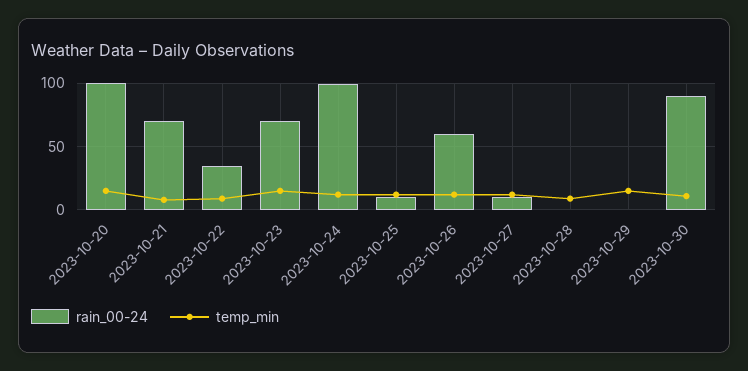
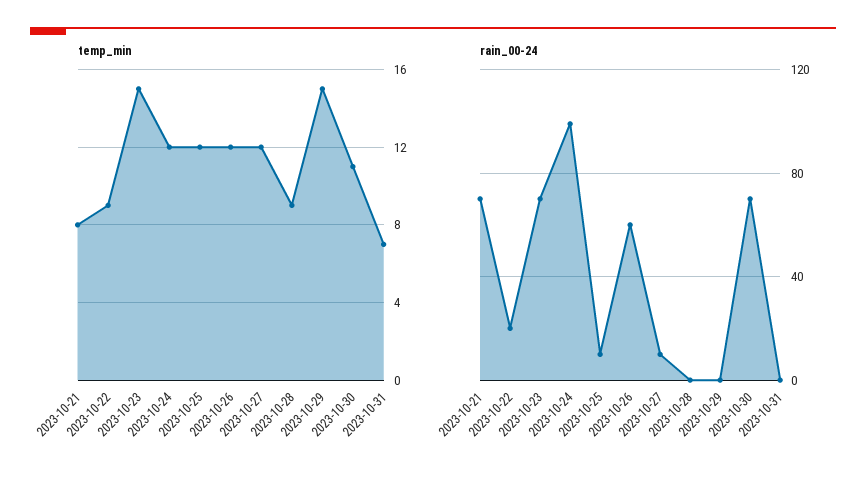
rain_00-24, 2023-10-20: 100 -> none
temp_min, 2023-10-20: 15 -> none
rain_00-24, 2023-10-22: 35 -> 20
rain_00-24, 2023-10-30: 90 -> 70
temp_min, 2023-10-31: none -> 7
rain_00-24, 2023-10-31: none -> 0

